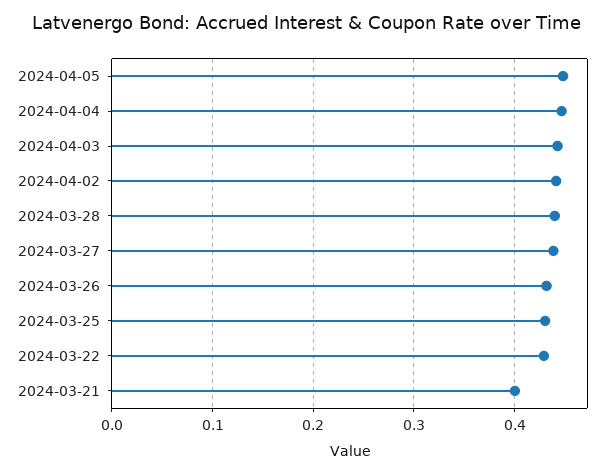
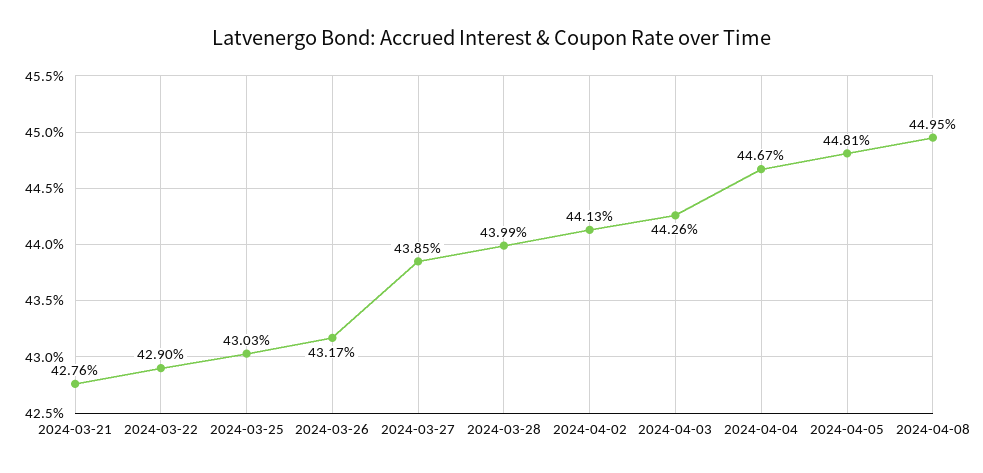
2024-03-21: 0.4 -> 0.4276
2024-04-08: none -> 0.4495

